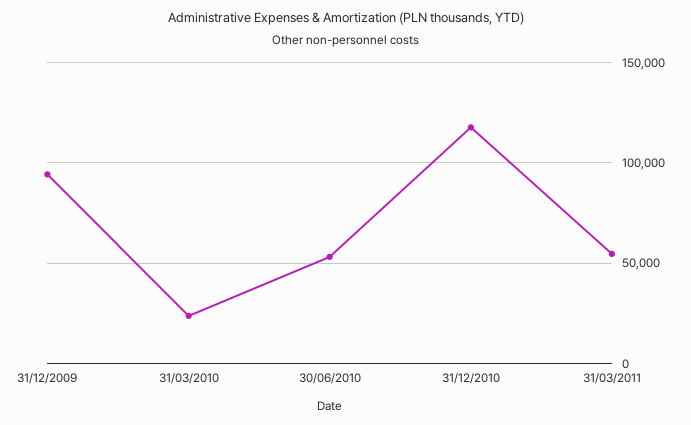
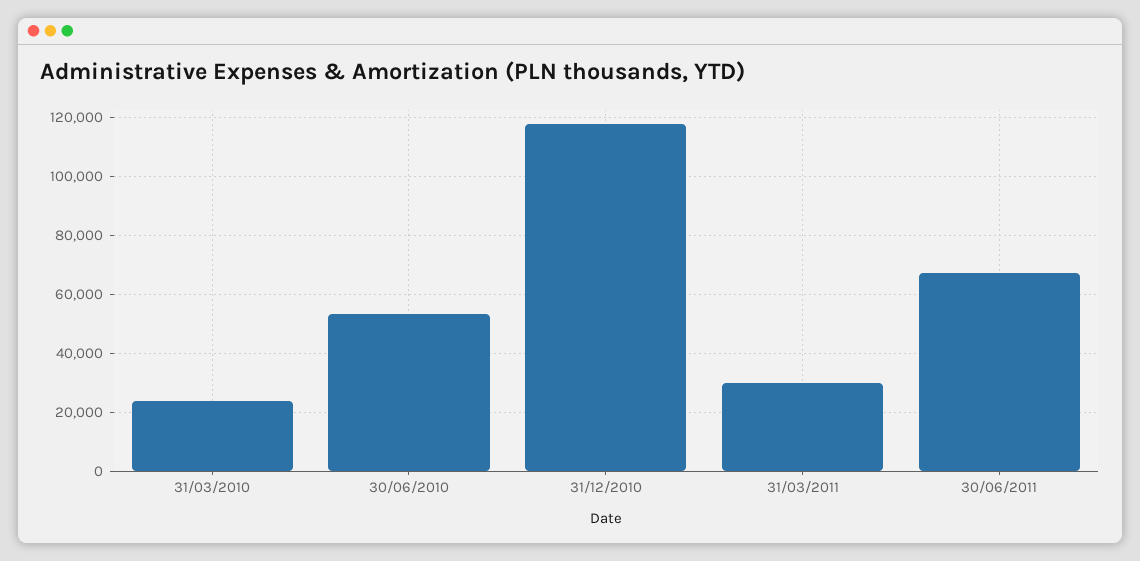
31/12/2009: 95000 -> none
31/03/2011: 55000 -> 30000
30/06/2011: none -> 67500

